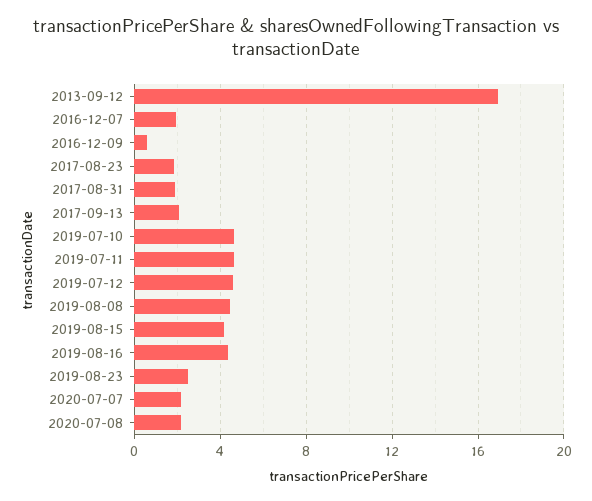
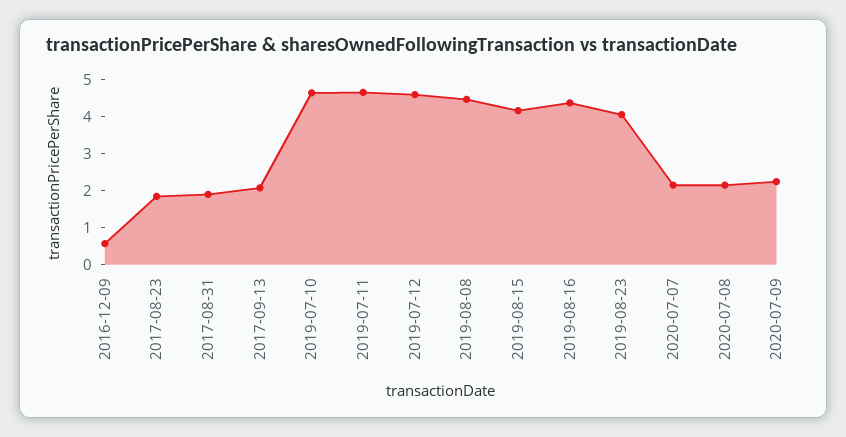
2013-09-12: 17 -> none
2016-12-07: 2 -> none
2019-08-23: 2.5 -> 4
2020-07-09: none -> 2.25

